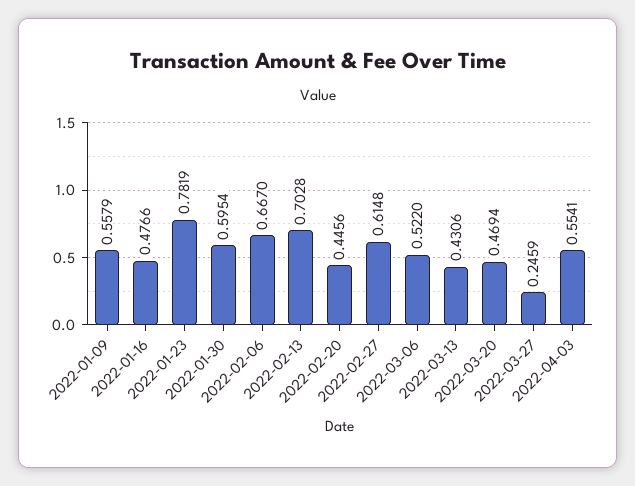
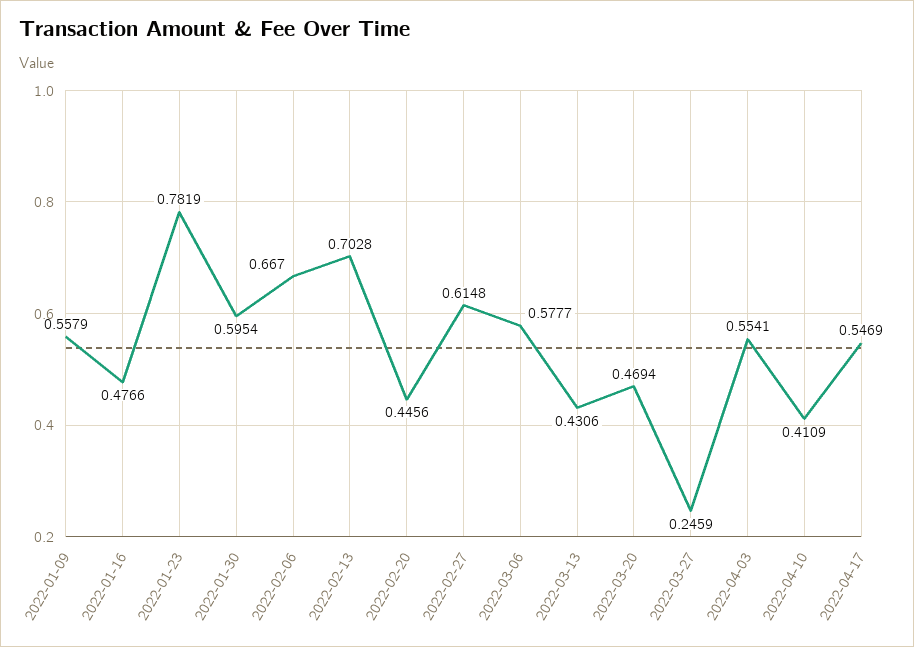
2022-03-06: 0.522 -> 0.5777
2022-04-10: none -> 0.4109
2022-04-17: none -> 0.5469

